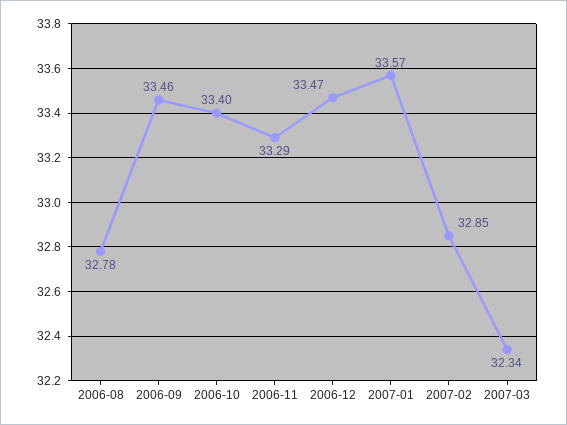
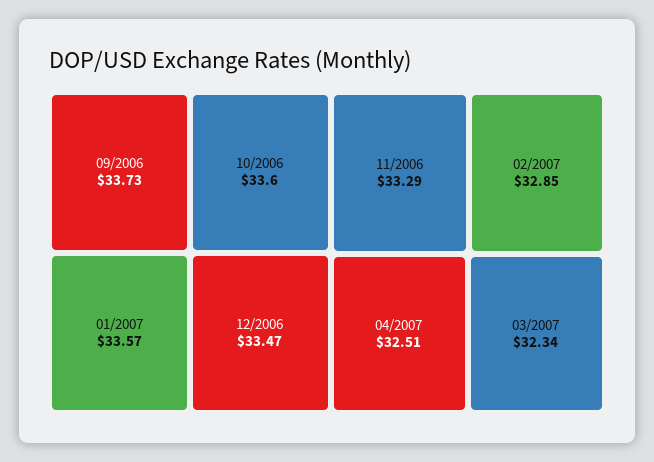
2006-08: 32.78 -> none
2006-09: 33.46 -> 33.73
2006-10: 33.4 -> 33.6
04/2007: none -> 32.51

